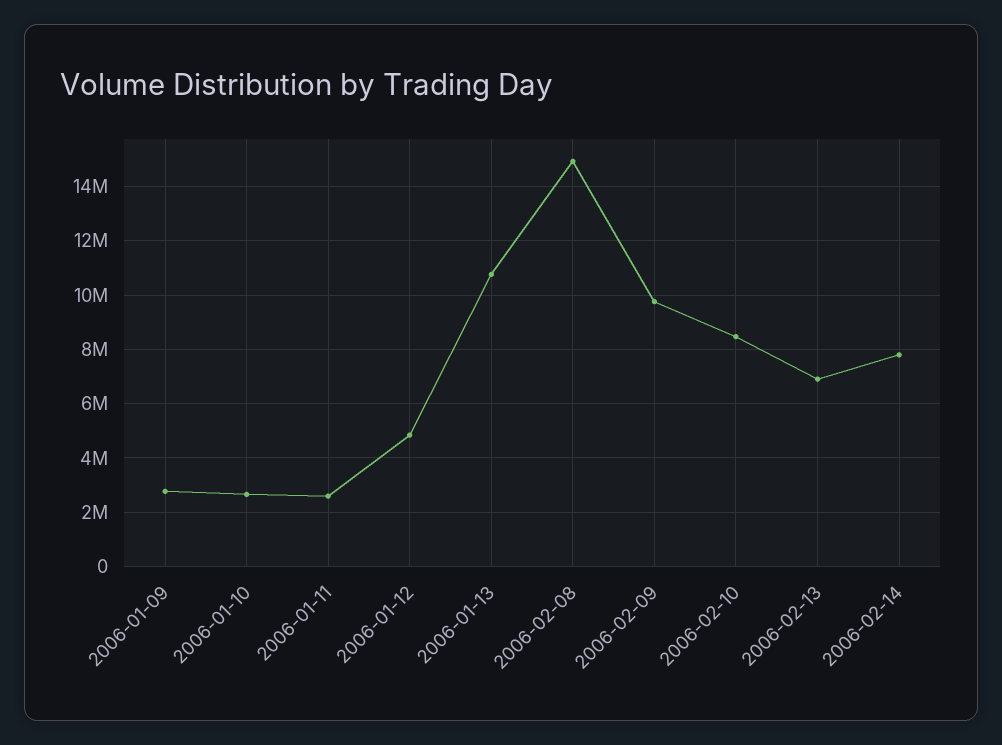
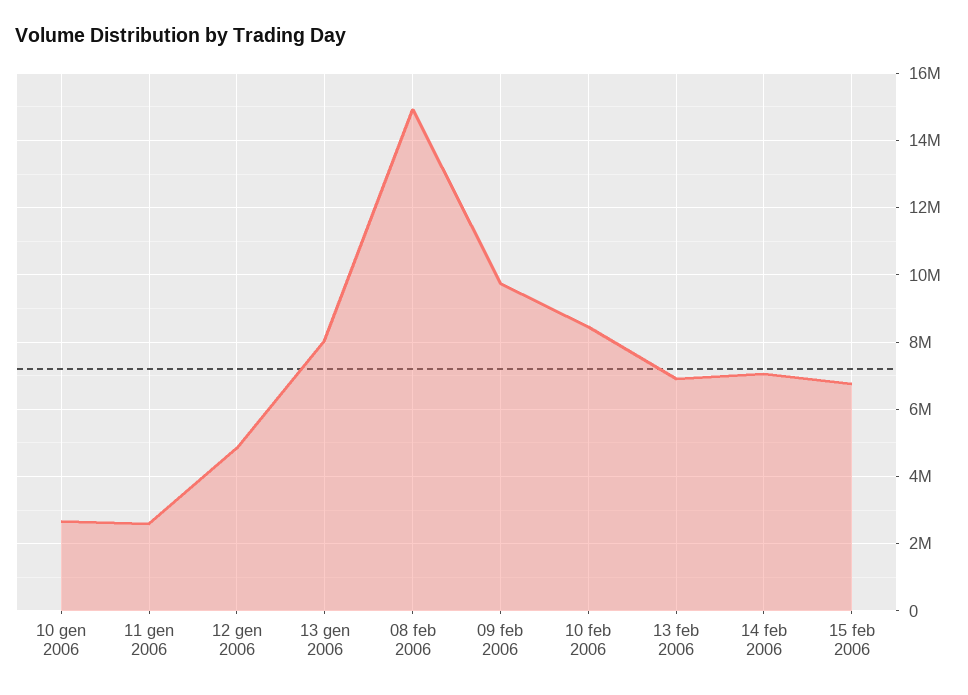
2006-01-09: 2750000 -> none
2006-01-13: 10750000 -> 8000000
2006-02-14: 7750000 -> 7000000
15 feb 2006: none -> 6800000

